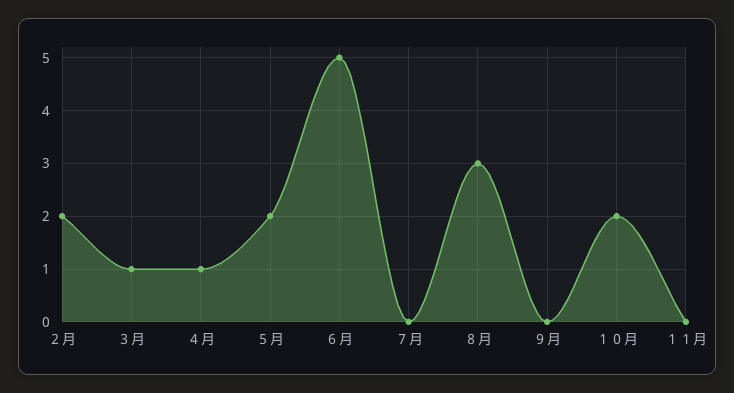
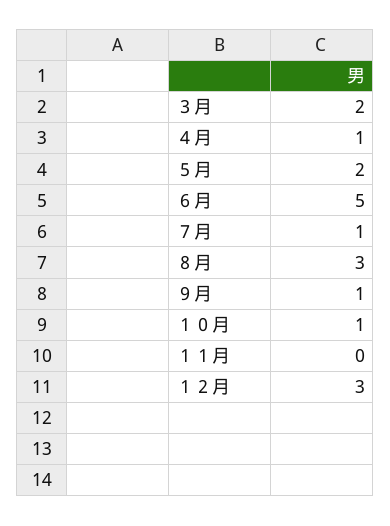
２月: 2 -> none
３月: 1 -> 2
７月: 0 -> 1
９月: 0 -> 1
１０月: 2 -> 1
１２月: none -> 3

